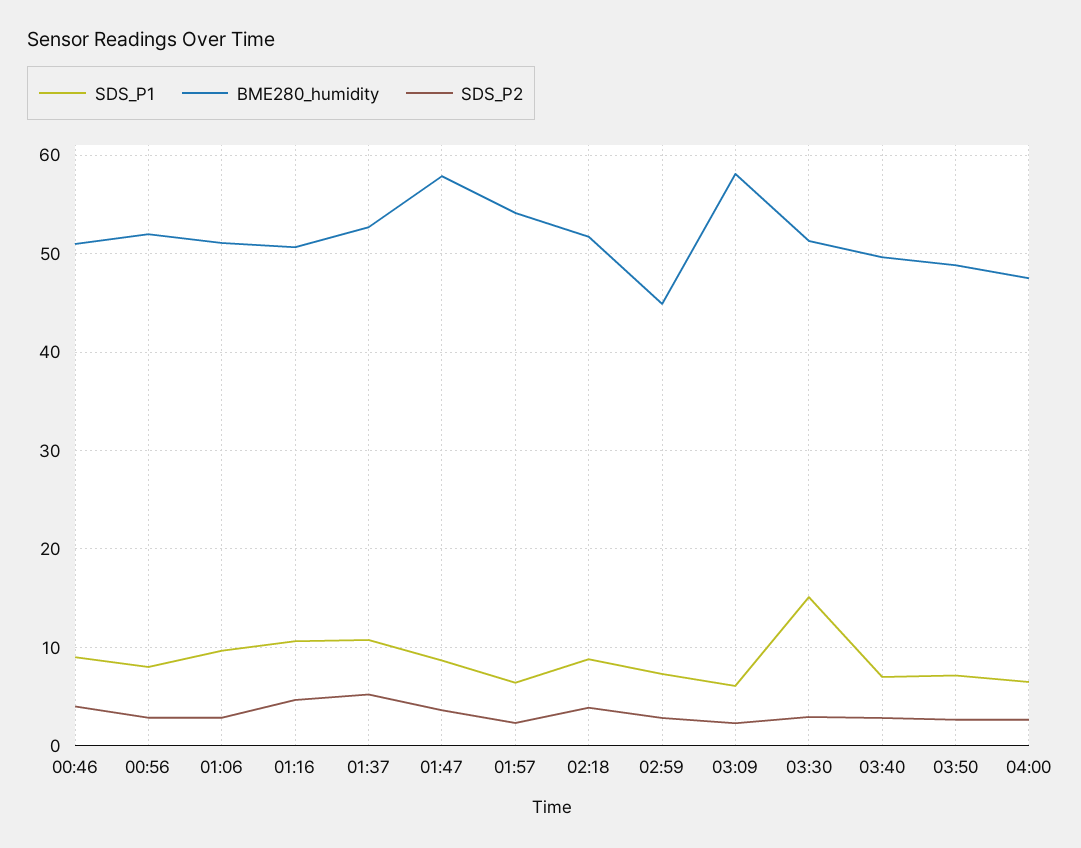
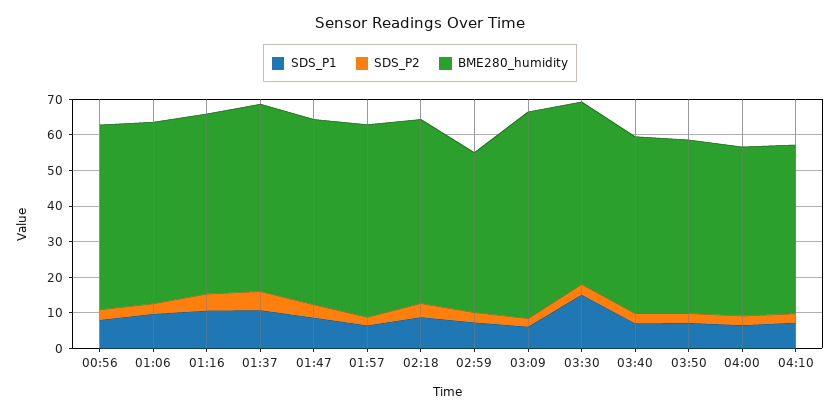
SDS_P1, 00:46: 9 -> none
BME280_humidity, 00:46: 51 -> none
SDS_P2, 00:46: 4 -> none
BME280_humidity, 01:47: 58 -> 52.5
SDS_P1, 04:10: none -> 7.5
SDS_P2, 04:10: none -> 2.5
BME280_humidity, 04:10: none -> 47.5

